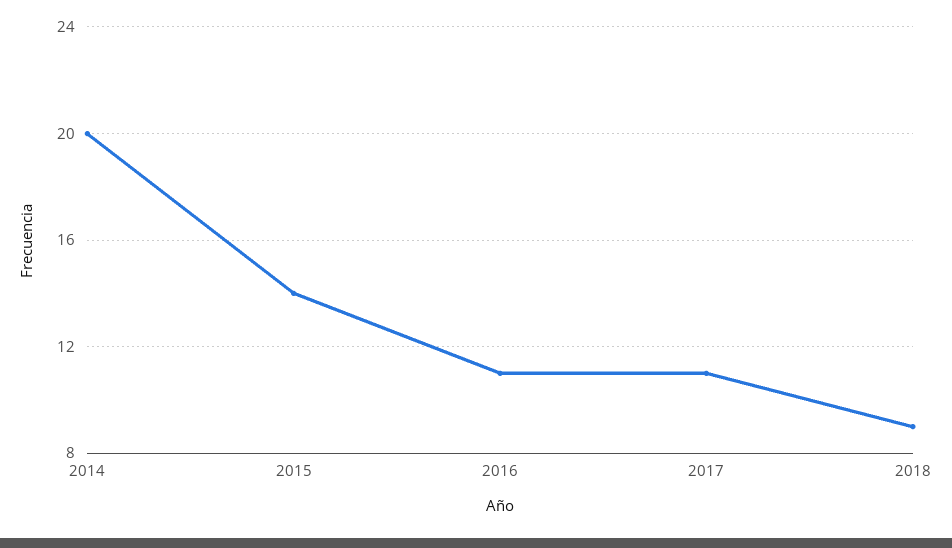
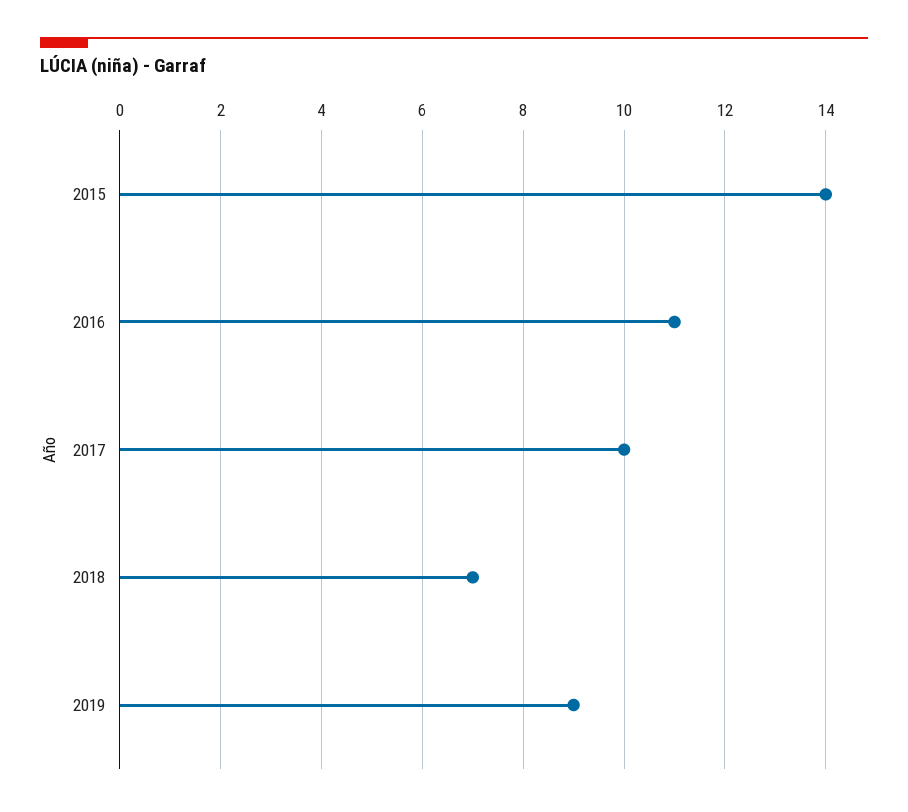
2014: 20 -> none
2017: 11 -> 10
2018: 9 -> 7
2019: none -> 9

